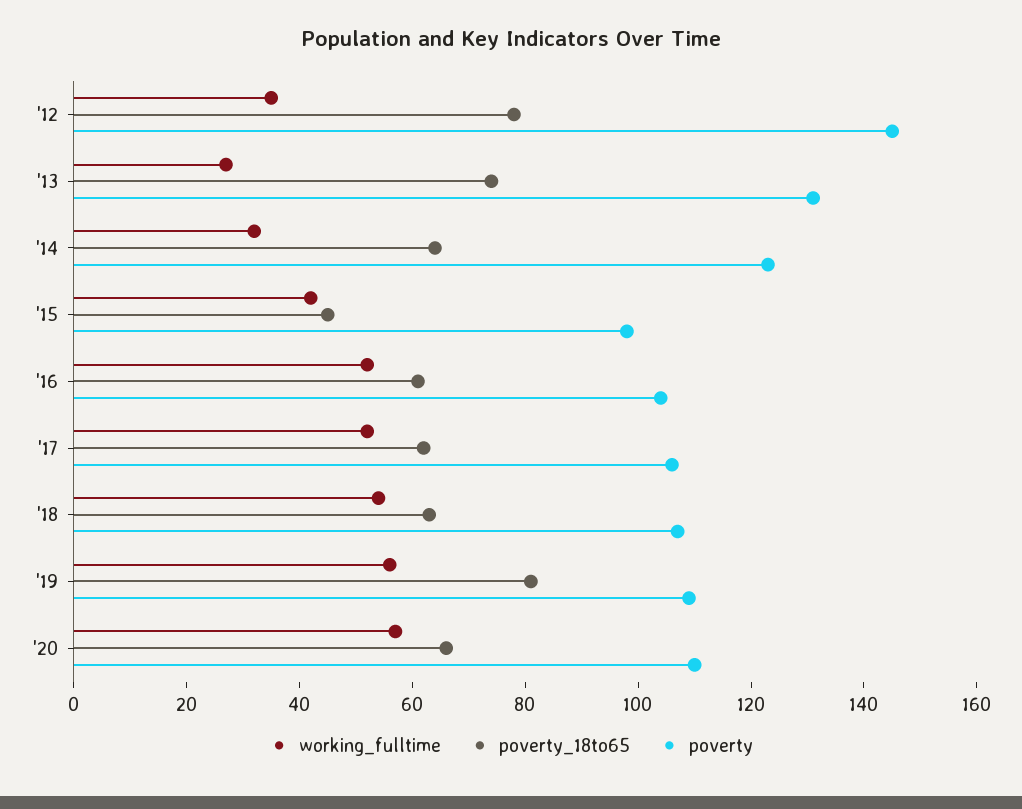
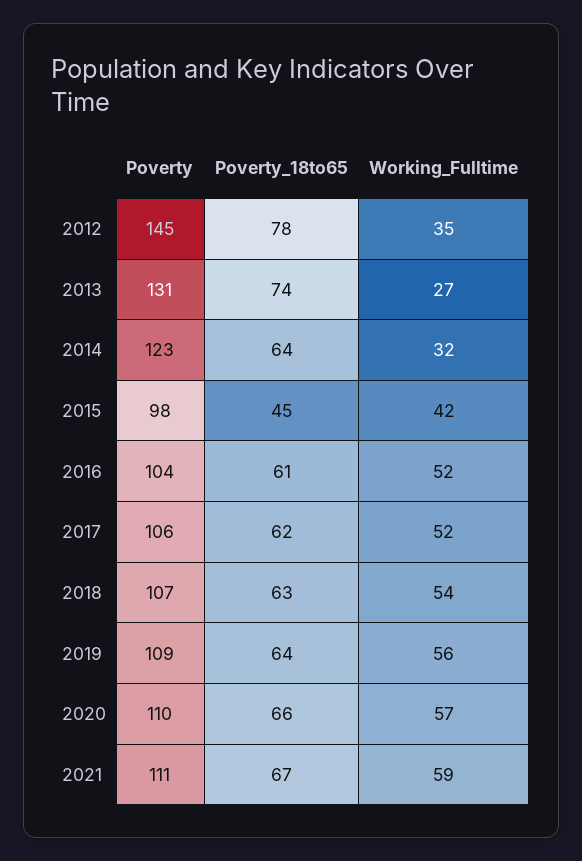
poverty_18to65, '19: 80 -> 64
poverty, 2021: none -> 111
poverty_18to65, 2021: none -> 67
working_fulltime, 2021: none -> 59

